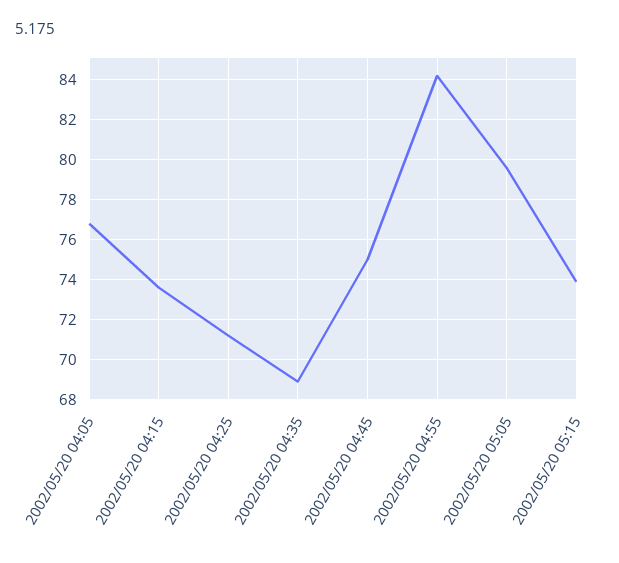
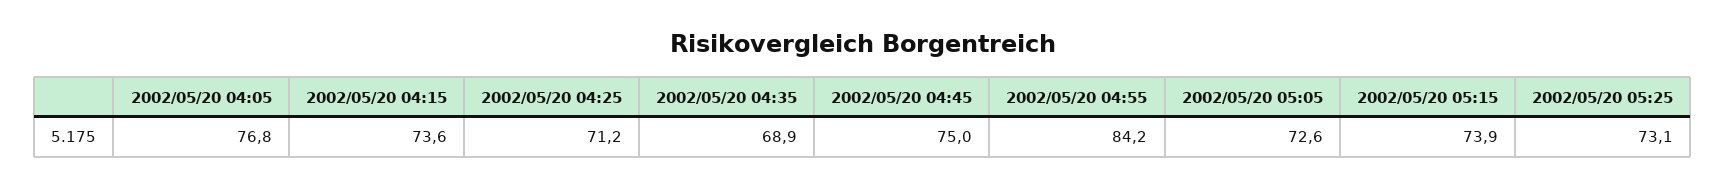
2002/05/20 05:05: 79.5 -> 72.6
2002/05/20 05:25: none -> 73.1

